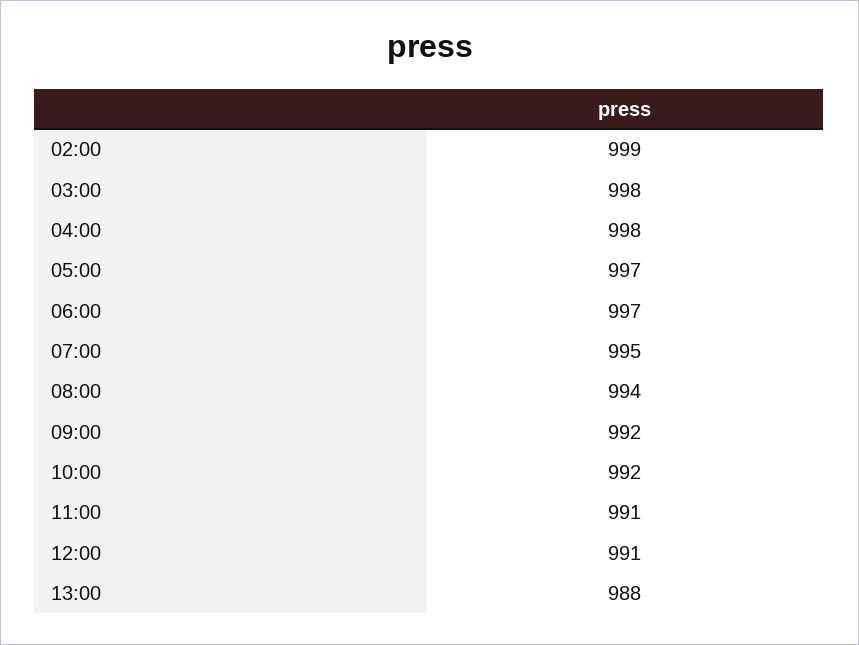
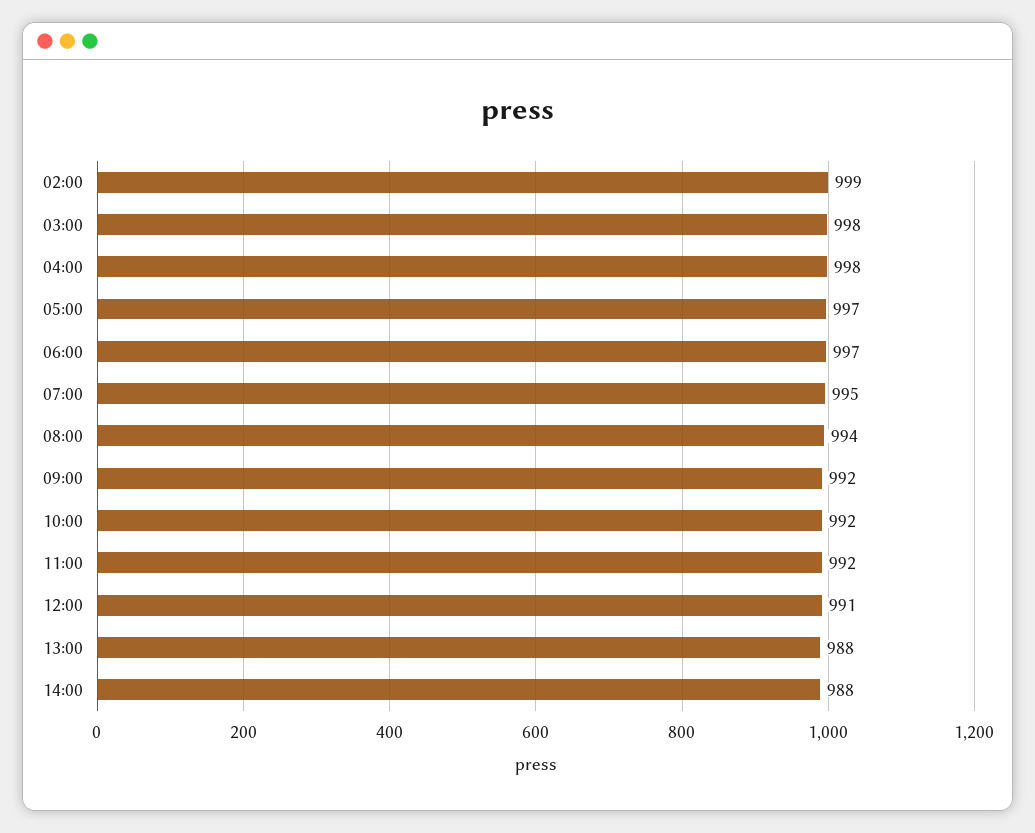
11:00: 991 -> 992
14:00: none -> 988

